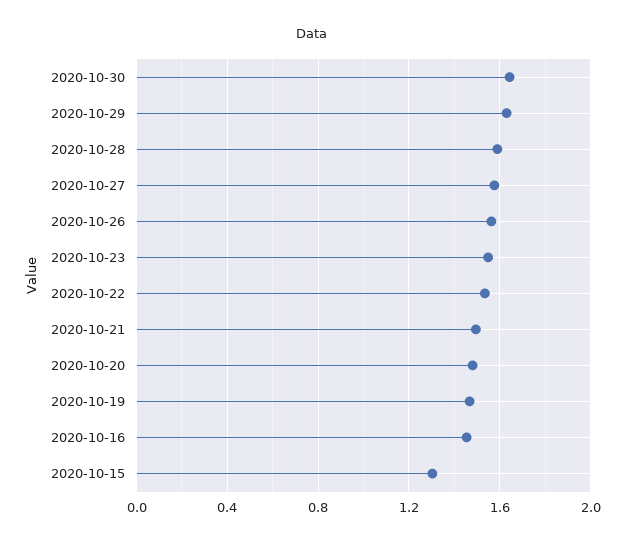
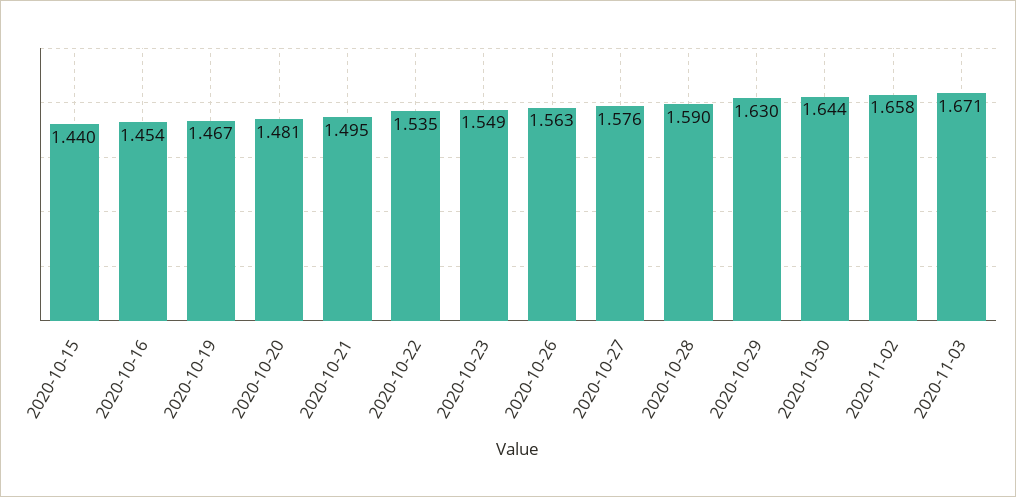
2020-10-15: 1.3 -> 1.44
2020-11-02: none -> 1.658
2020-11-03: none -> 1.671

